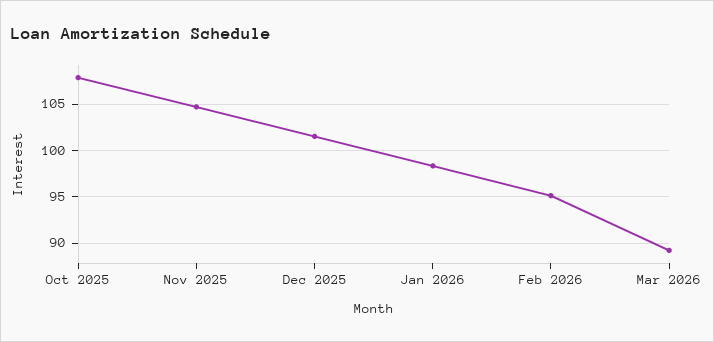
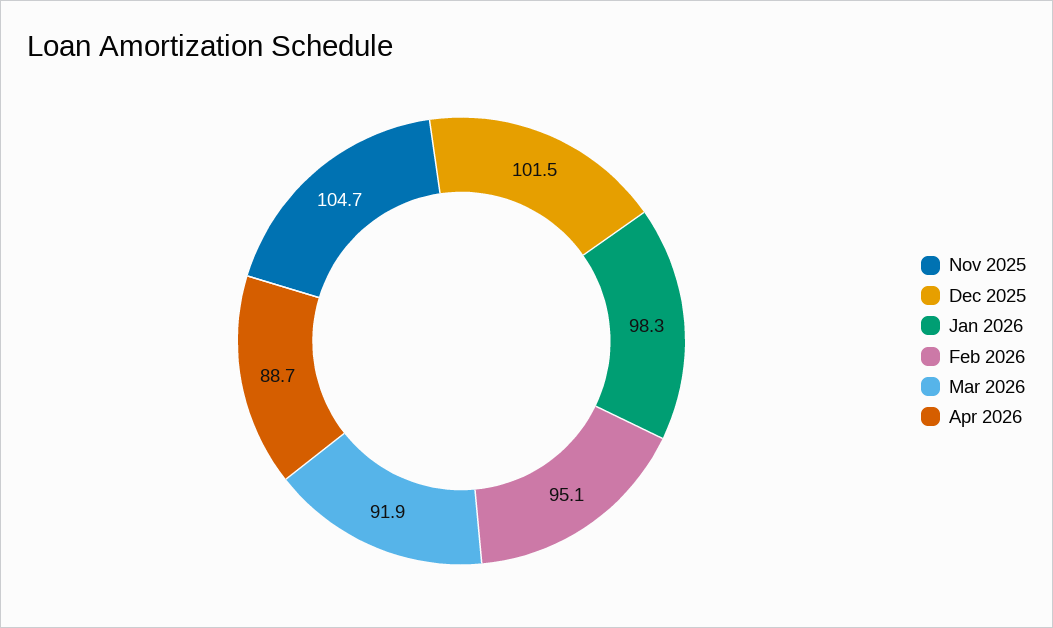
Oct 2025: 108 -> none
Mar 2026: 89 -> 91.9
Apr 2026: none -> 88.7

